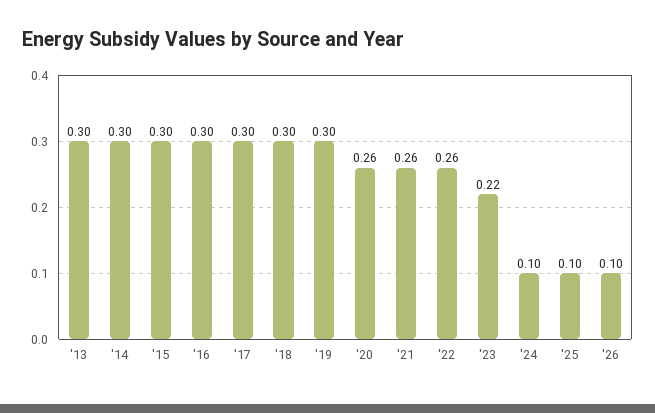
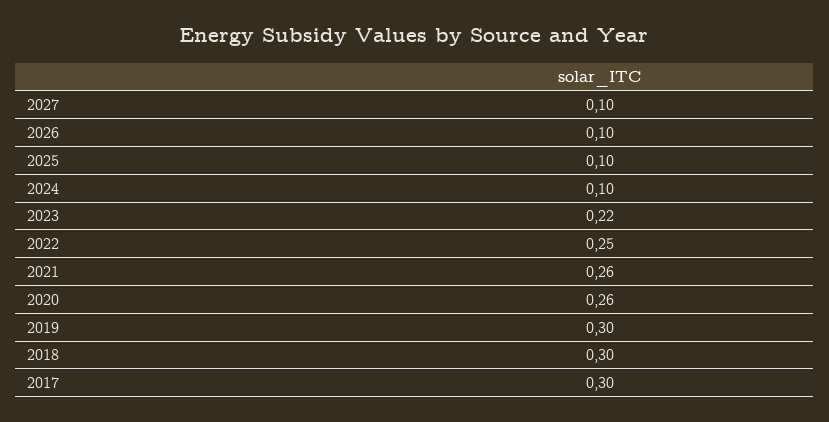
'13: 0.3 -> none
'14: 0.3 -> none
'15: 0.3 -> none
'16: 0.3 -> none
'22: 0.26 -> 0.25
2027: none -> 0.1

